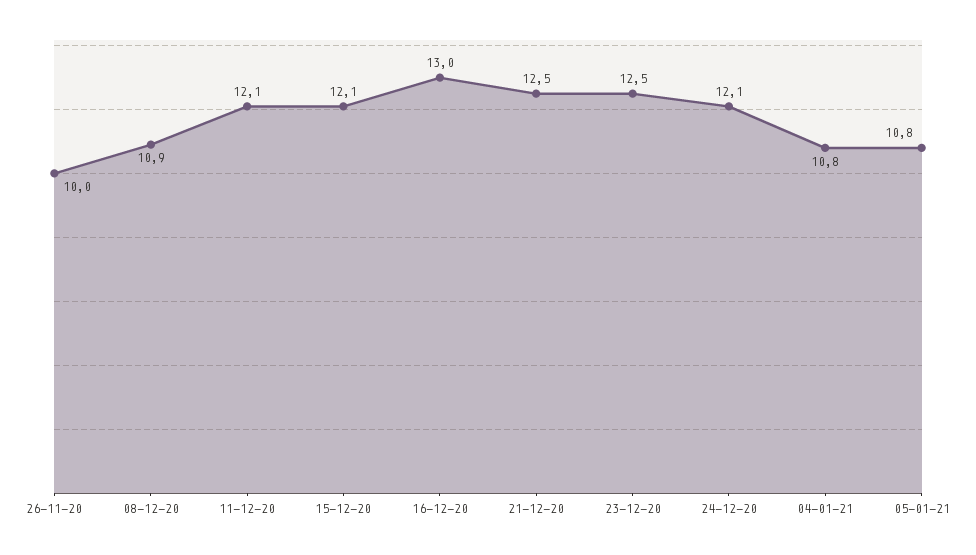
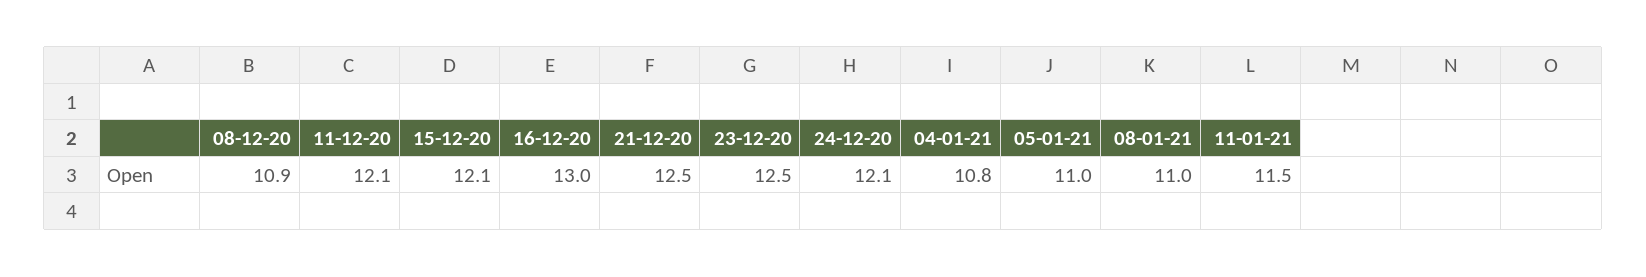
26-11-20: 10 -> none
05-01-21: 10.8 -> 11
08-01-21: none -> 11
11-01-21: none -> 11.5

